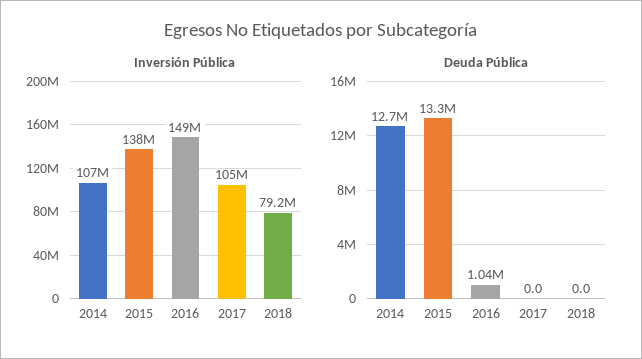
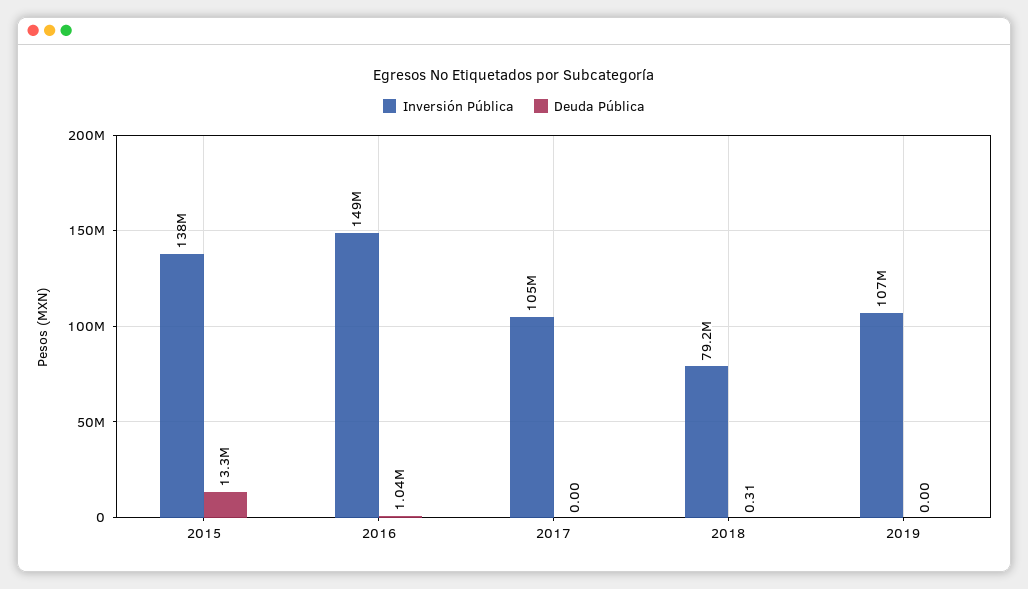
Inversión Pública, 2014: 107000000 -> none
Deuda Pública, 2014: 12700000 -> none
Deuda Pública, 2018: 0 -> 0.31
Inversión Pública, 2019: none -> 107000000
Deuda Pública, 2019: none -> 0

